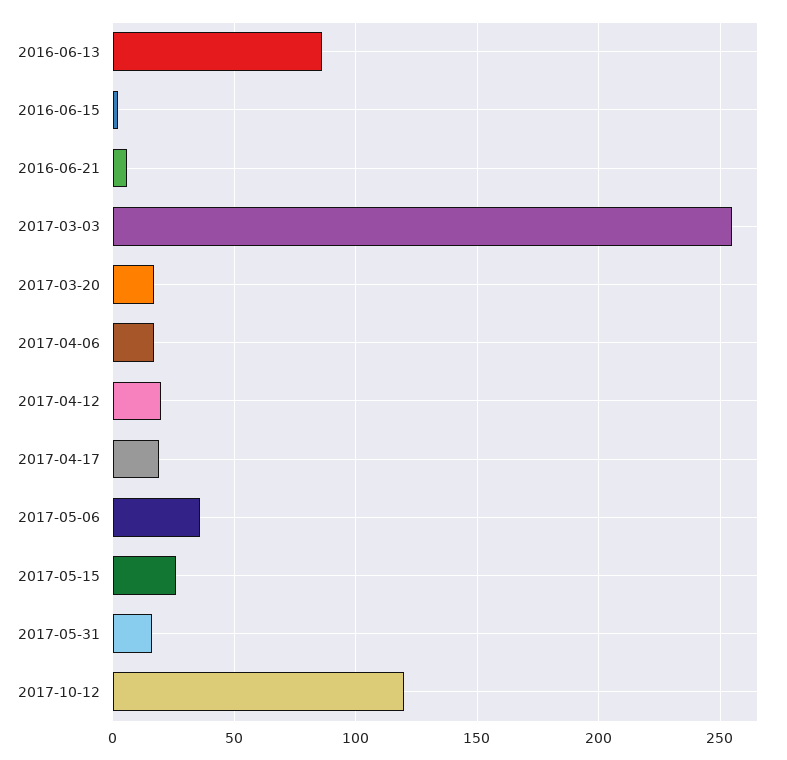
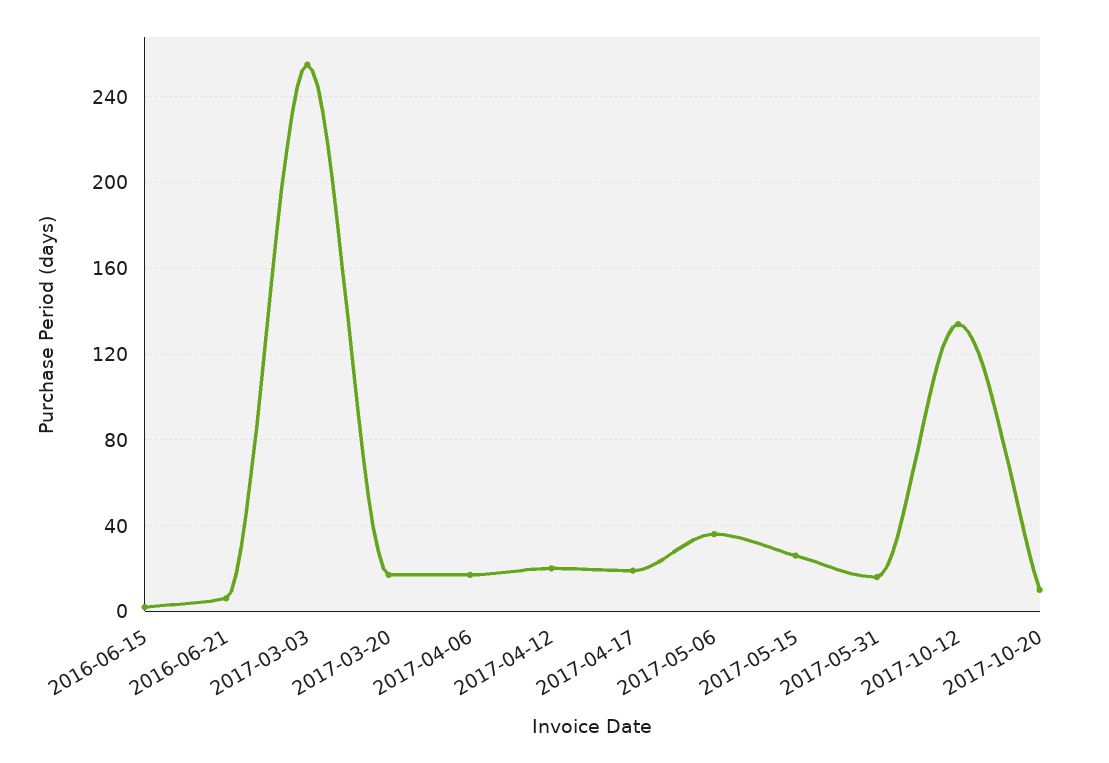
2016-06-13: 85 -> none
2017-10-12: 120 -> 135
2017-10-20: none -> 10

